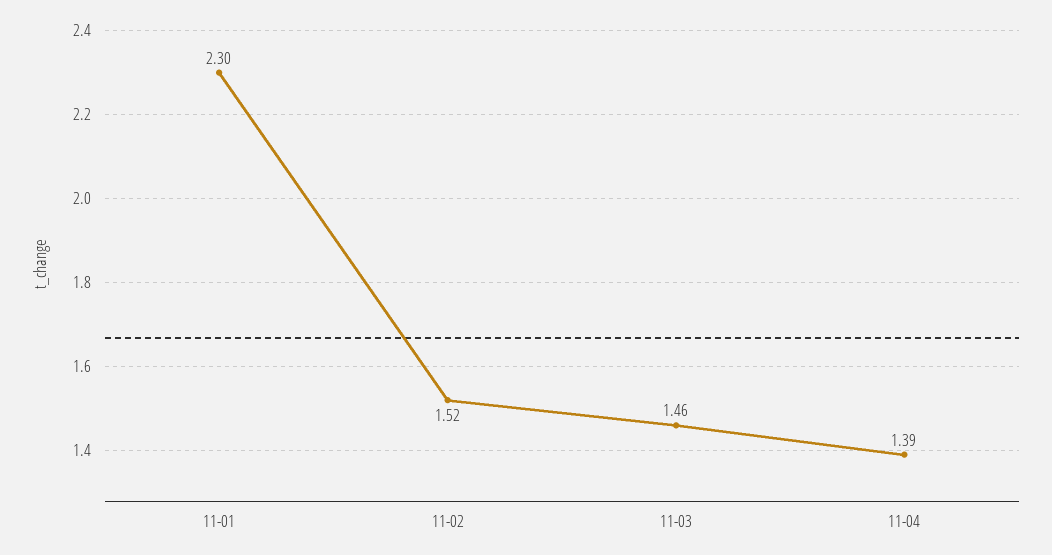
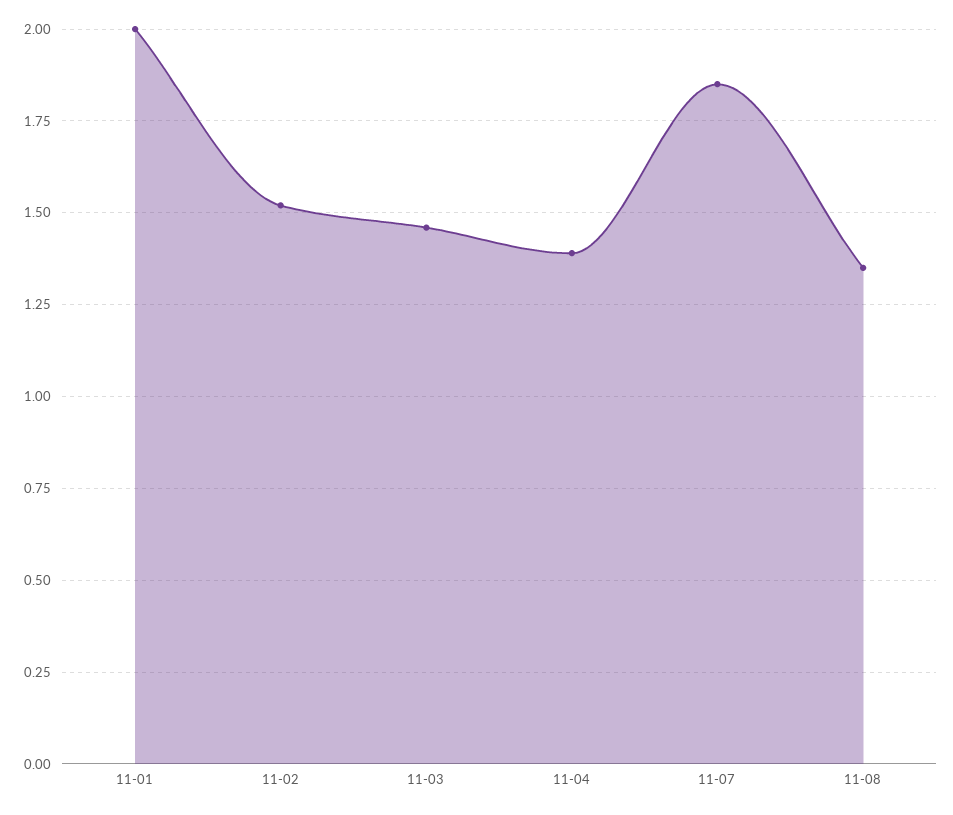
11-01: 2.3 -> 2
11-07: none -> 1.85
11-08: none -> 1.35

